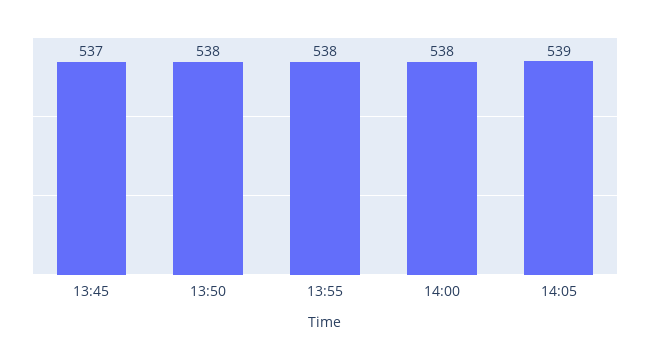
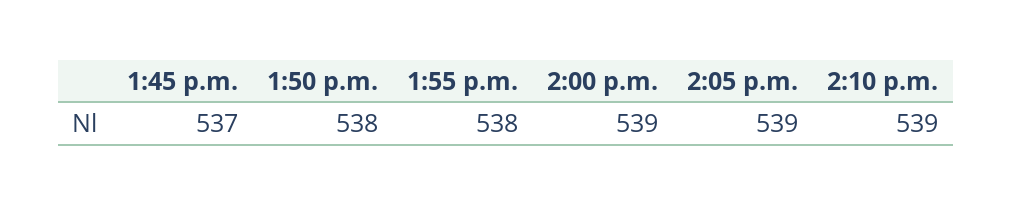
14:00: 538 -> 539
2:10 p.m.: none -> 539

